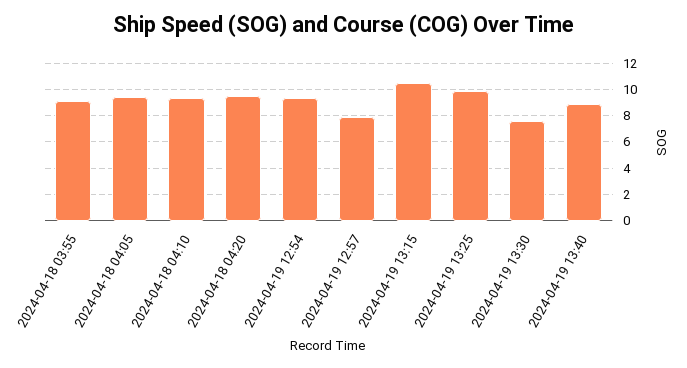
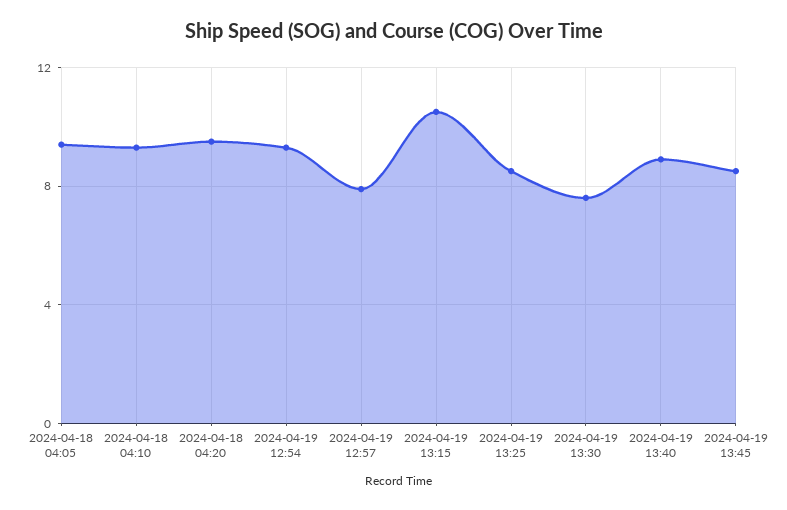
2024-04-18 03:55: 9 -> none
2024-04-19 13:25: 10 -> 8.5
2024-04-19 13:45: none -> 8.5

